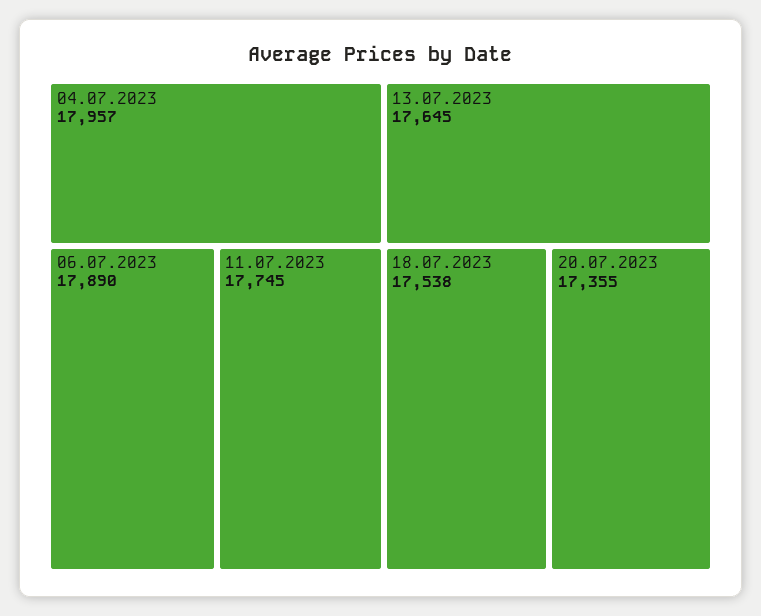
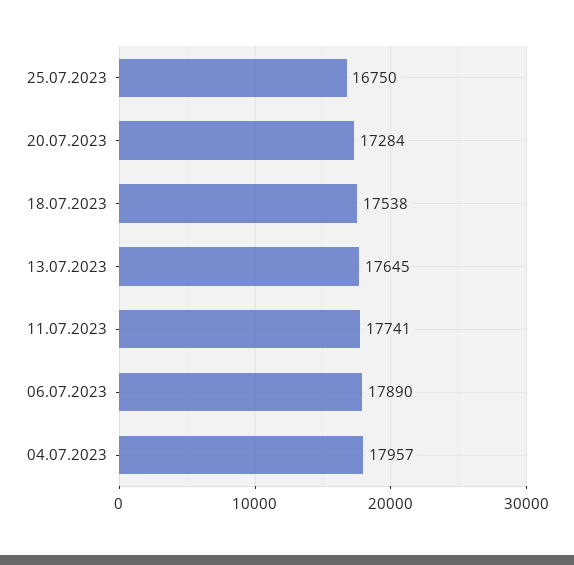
11.07.2023: 17745 -> 17741
20.07.2023: 17355 -> 17284
25.07.2023: none -> 16750

